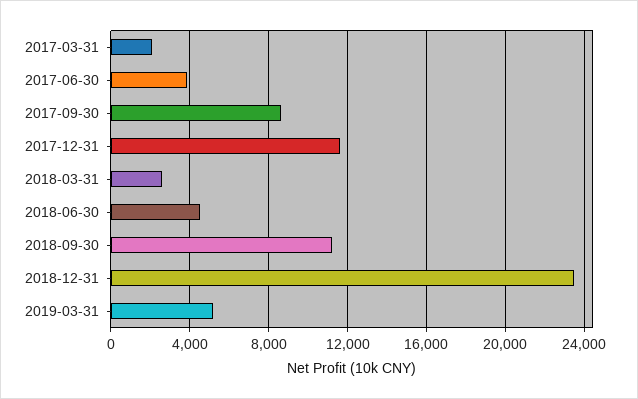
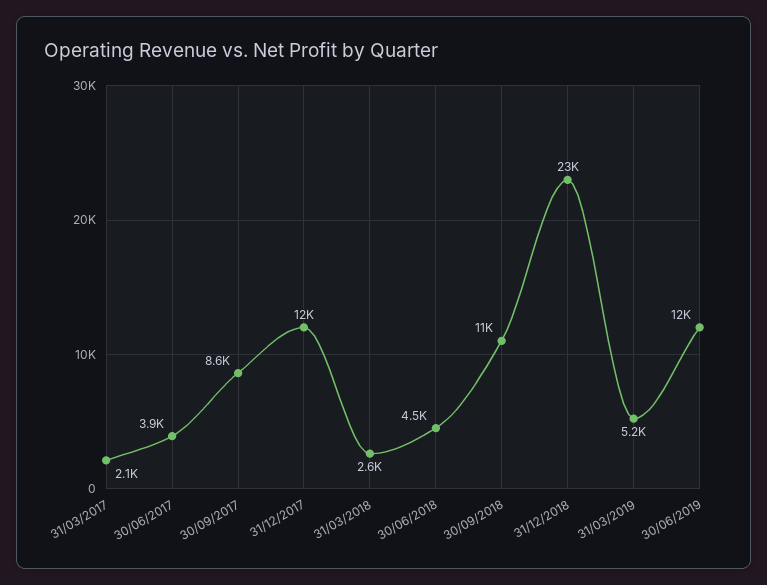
30/06/2019: none -> 12000

